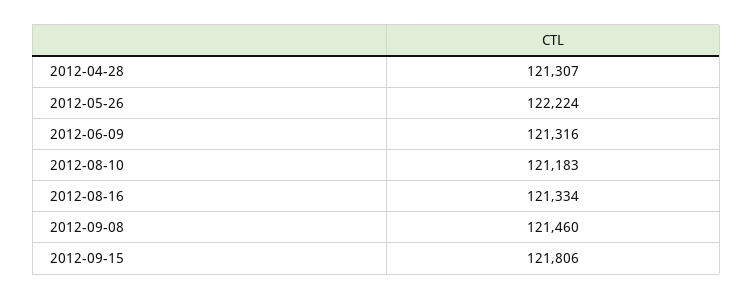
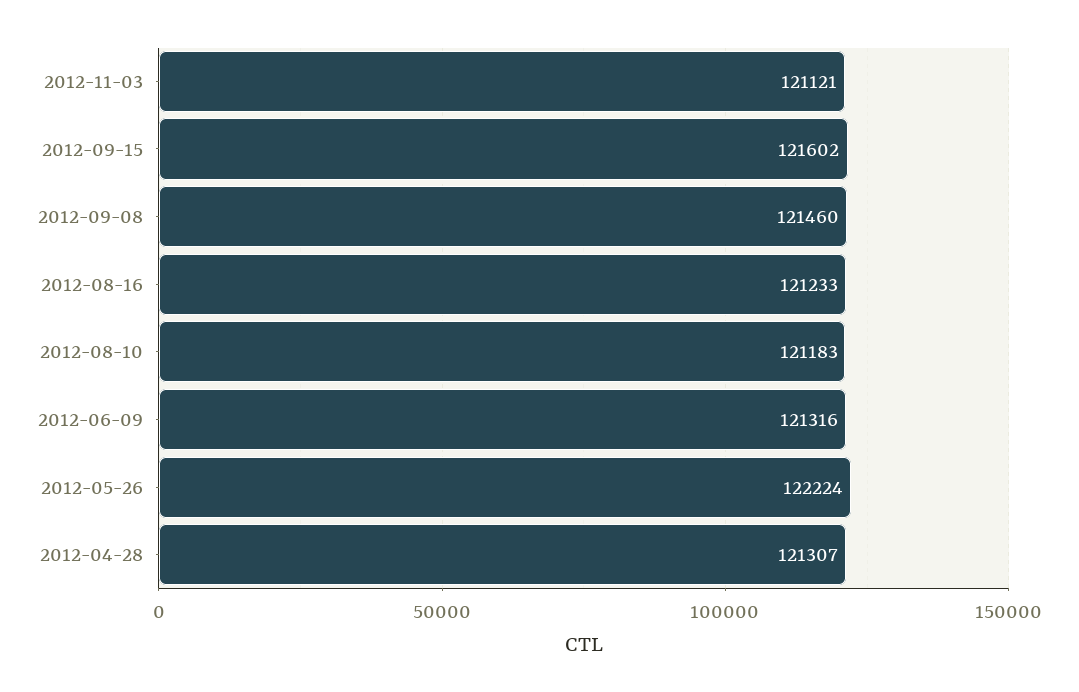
2012-08-16: 121334 -> 121233
2012-09-15: 121806 -> 121602
2012-11-03: none -> 121121

